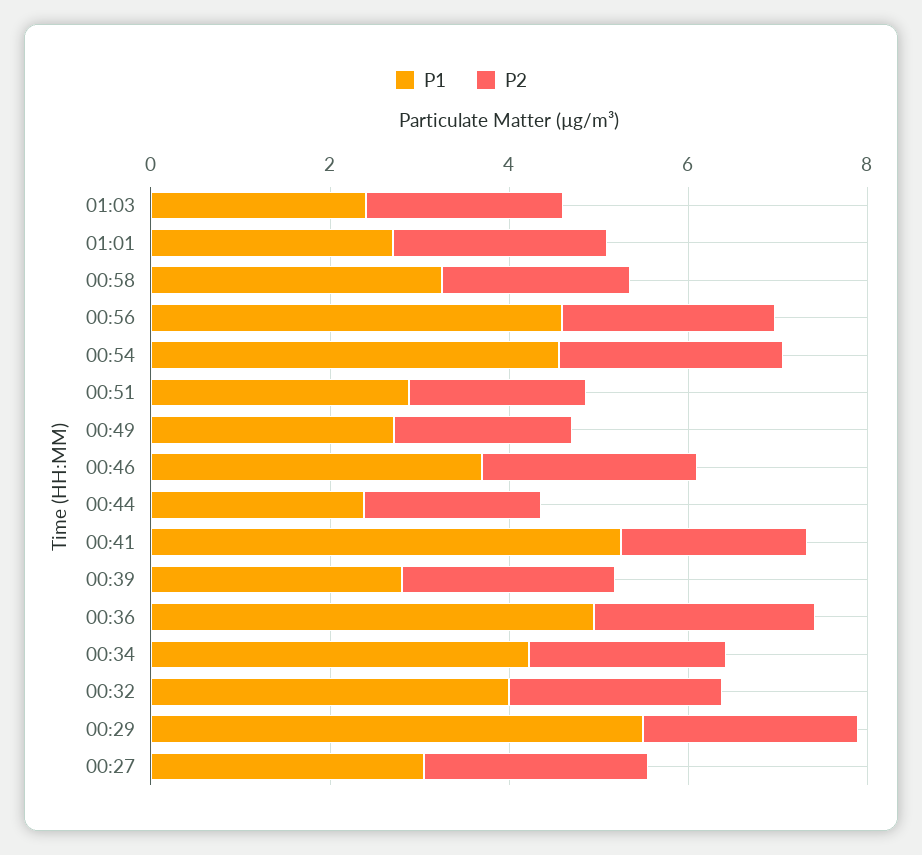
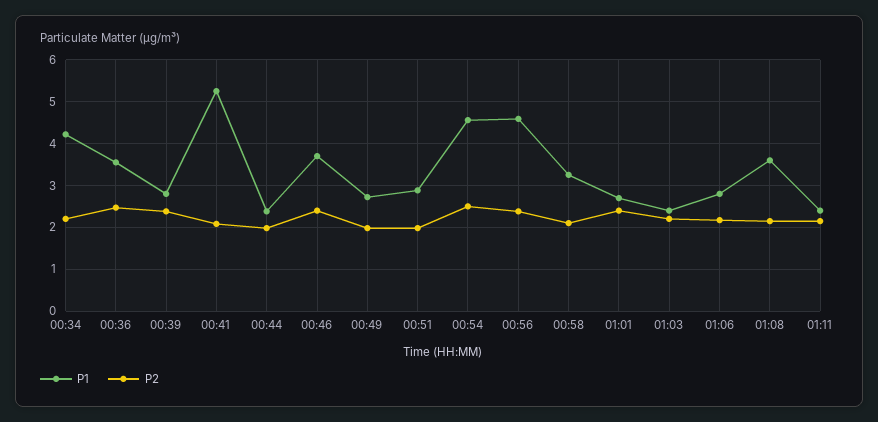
P1, 00:36: 5 -> 3.6
P1, 00:32: 4 -> none
P2, 00:32: 2.5 -> none
P1, 00:29: 5.5 -> none
P2, 00:29: 2.5 -> none
P1, 00:27: 3 -> none
P2, 00:27: 2.5 -> none
P1, 01:06: none -> 2.8
P2, 01:06: none -> 2.2
P1, 01:08: none -> 3.6
P2, 01:08: none -> 2.2
P1, 01:11: none -> 2.4
P2, 01:11: none -> 2.2

